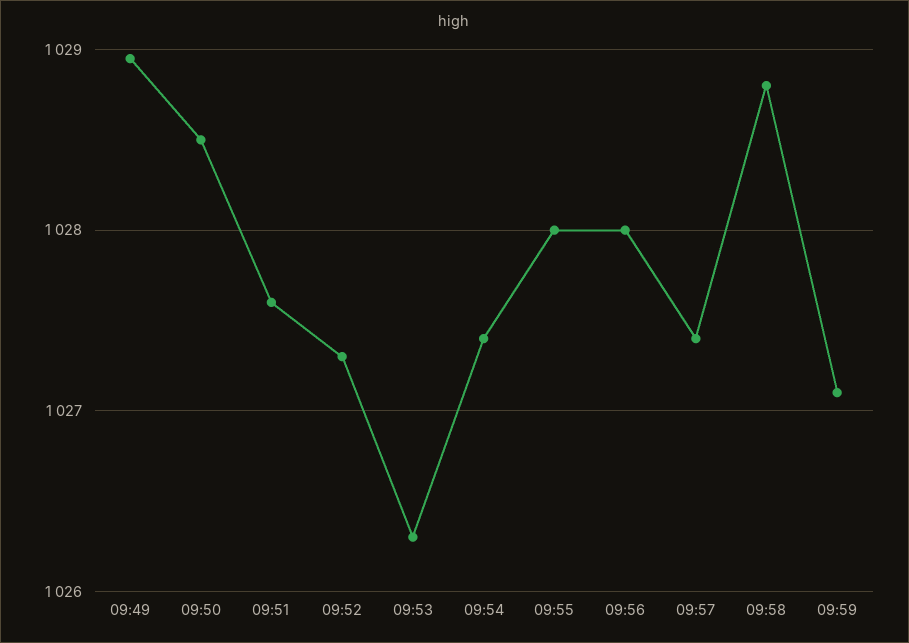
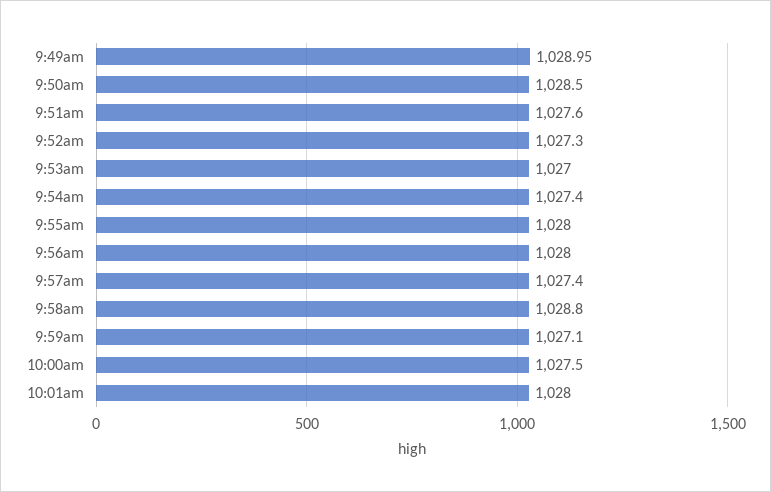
09:53: 1026.3 -> 1027
10:00am: none -> 1027.5
10:01am: none -> 1028

